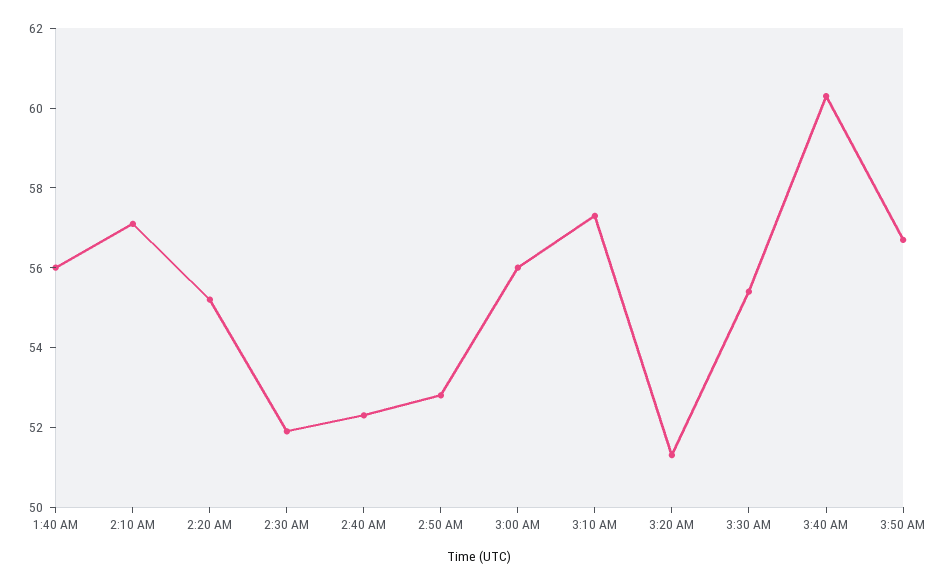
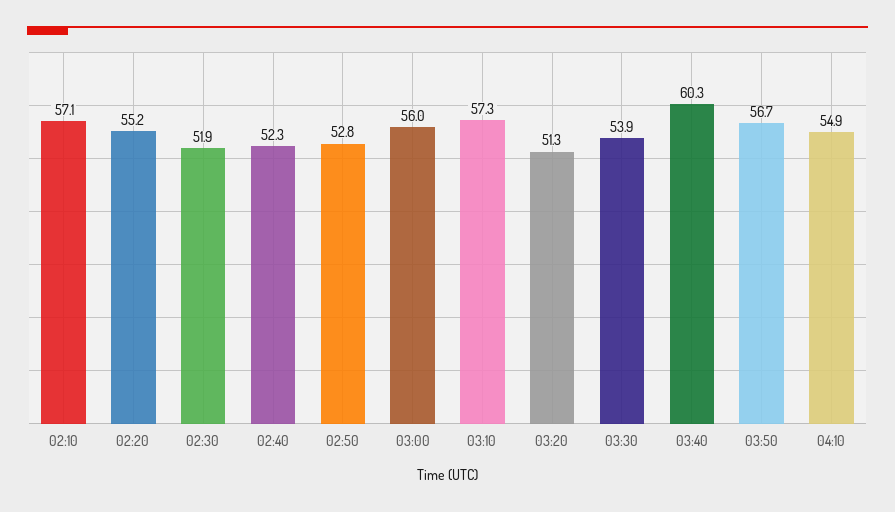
1:40 AM: 56 -> none
3:30 AM: 55.5 -> 53.9
04:10: none -> 54.9

